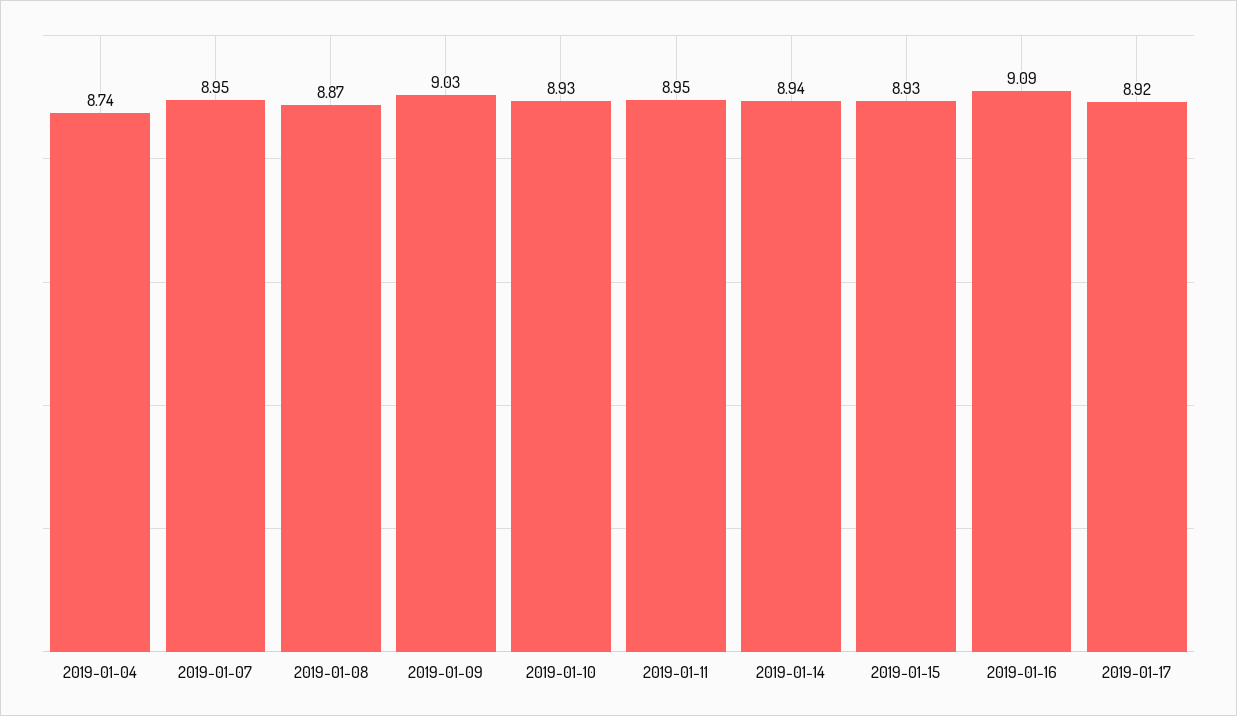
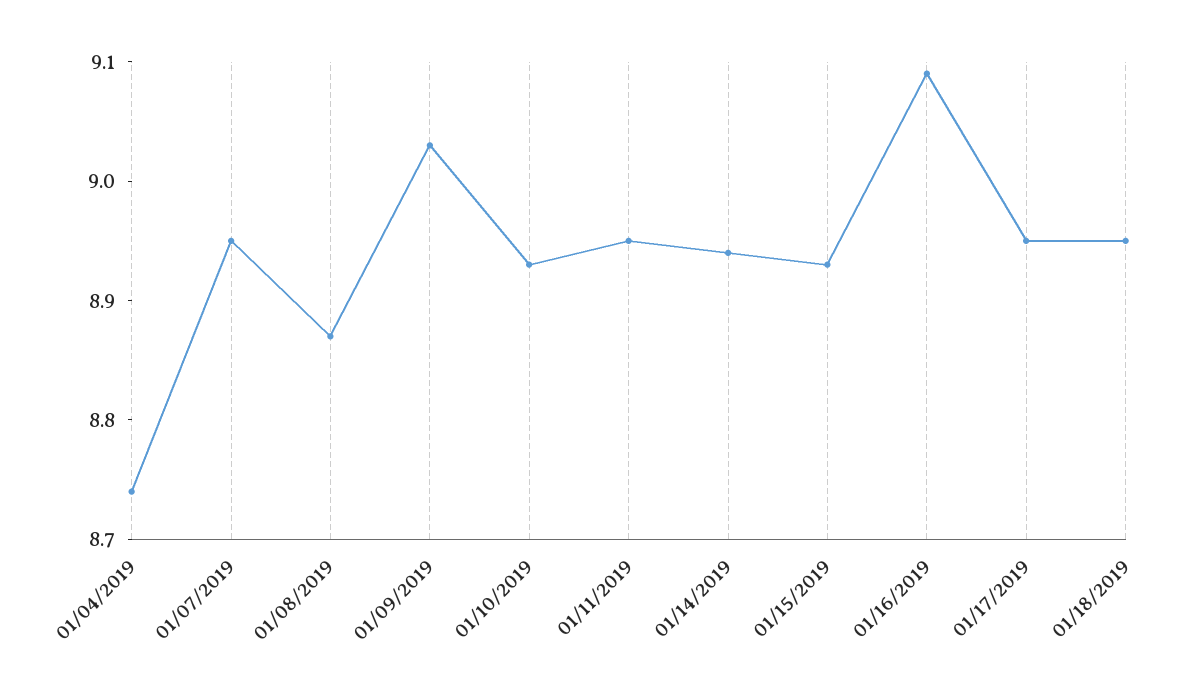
2019-01-17: 8.92 -> 8.95
01/18/2019: none -> 8.95

